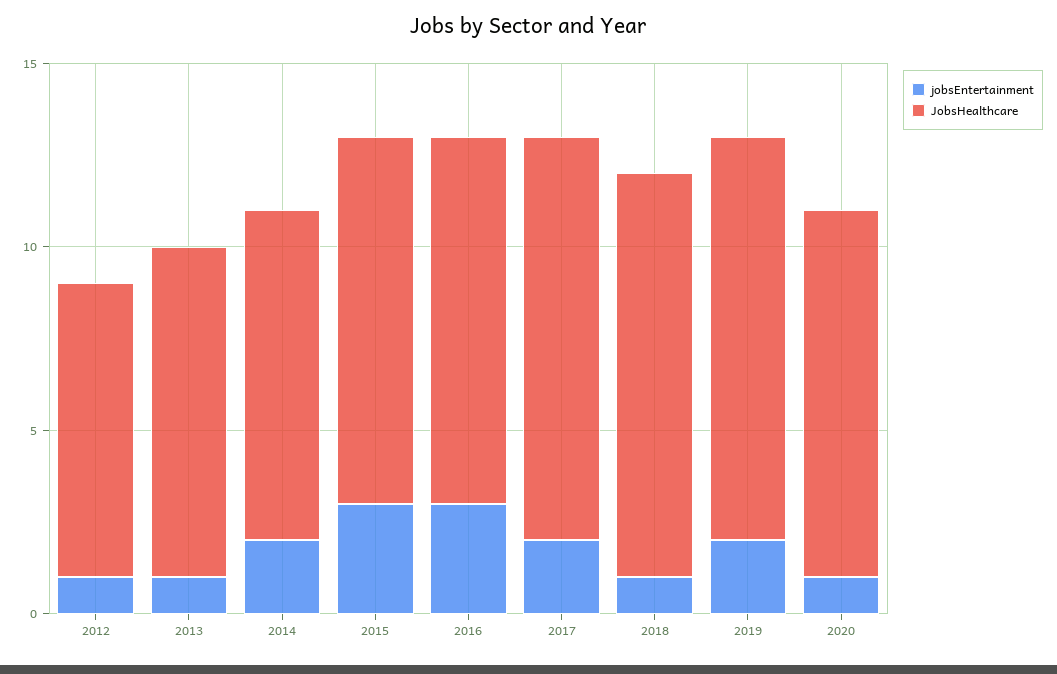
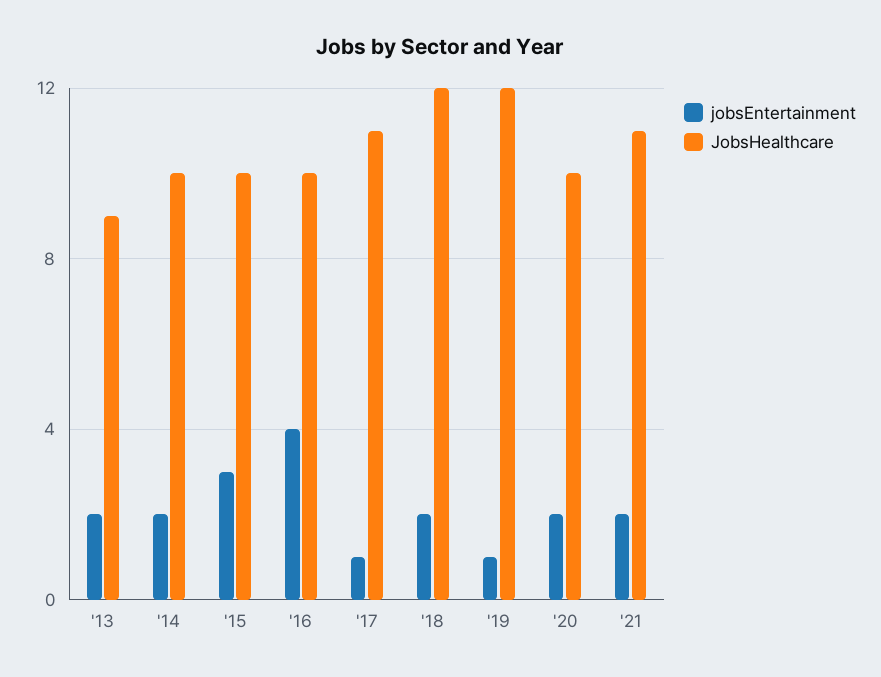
jobsEntertainment, 2012: 1 -> none
JobsHealthcare, 2012: 8 -> none
jobsEntertainment, 2013: 1 -> 2
JobsHealthcare, 2014: 9 -> 10
jobsEntertainment, 2016: 3 -> 4
jobsEntertainment, 2017: 2 -> 1
jobsEntertainment, 2018: 1 -> 2
JobsHealthcare, 2018: 11 -> 12
jobsEntertainment, 2019: 2 -> 1
JobsHealthcare, 2019: 11 -> 12
jobsEntertainment, 2020: 1 -> 2
jobsEntertainment, '21: none -> 2
JobsHealthcare, '21: none -> 11

